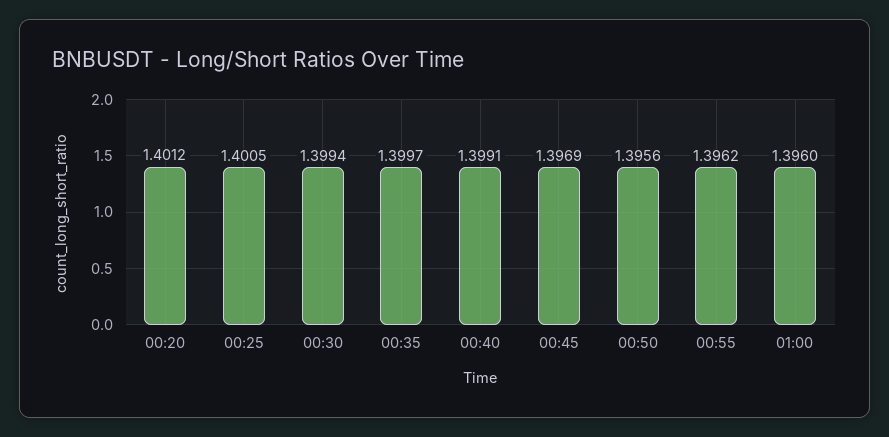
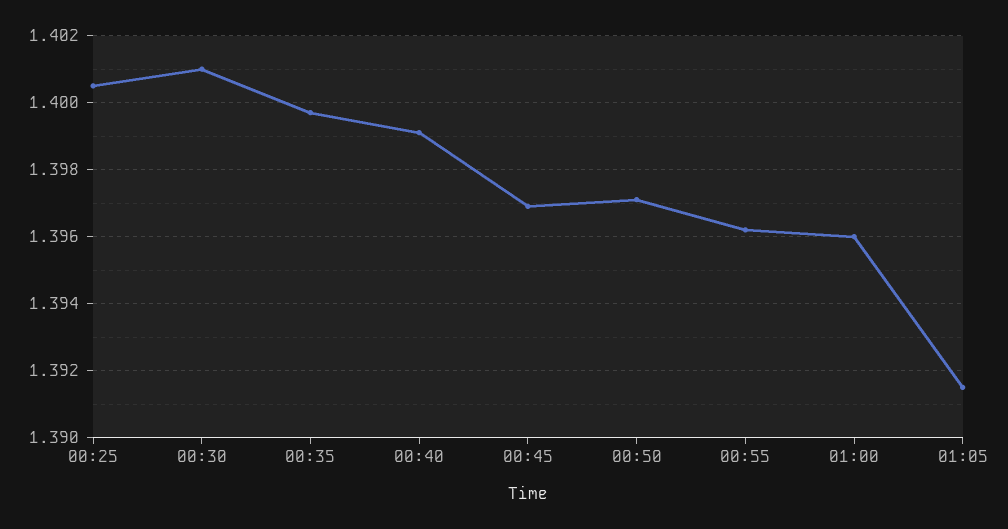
00:20: 1.4012 -> none
00:30: 1.3994 -> 1.401
00:50: 1.3956 -> 1.397
01:05: none -> 1.3915

